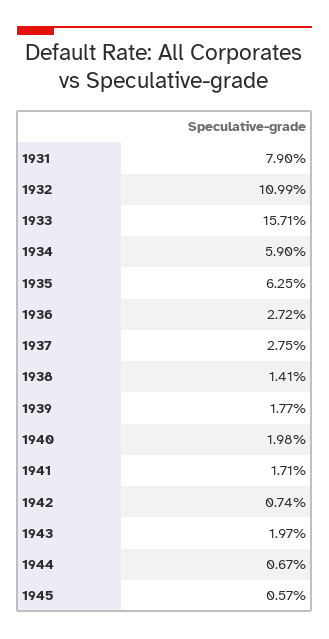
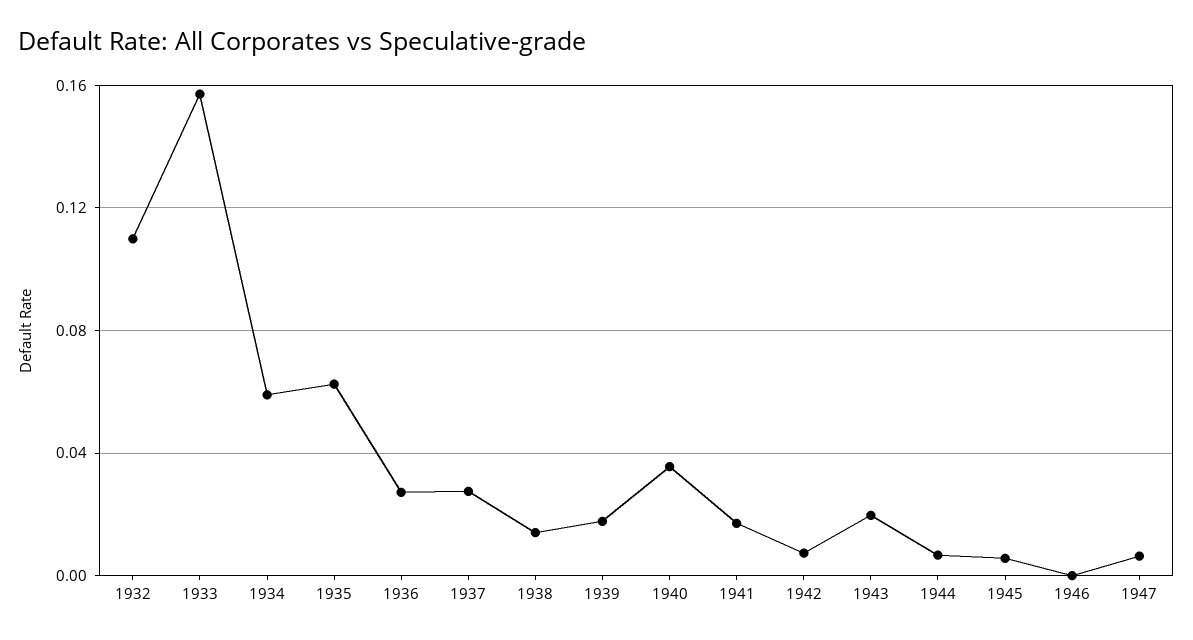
1931: 0.079 -> none
1940: 0.0198 -> 0.035
1946: none -> 0
1947: none -> 0.005

